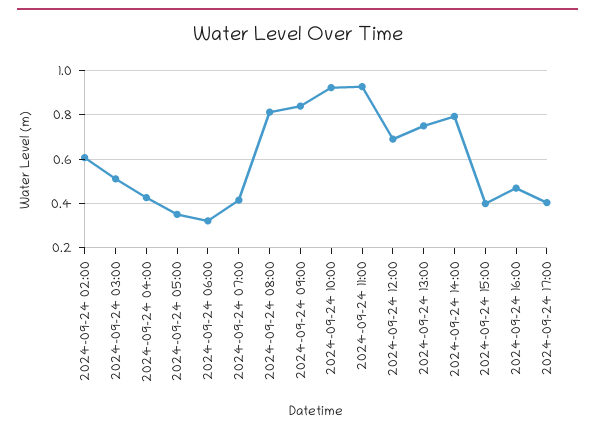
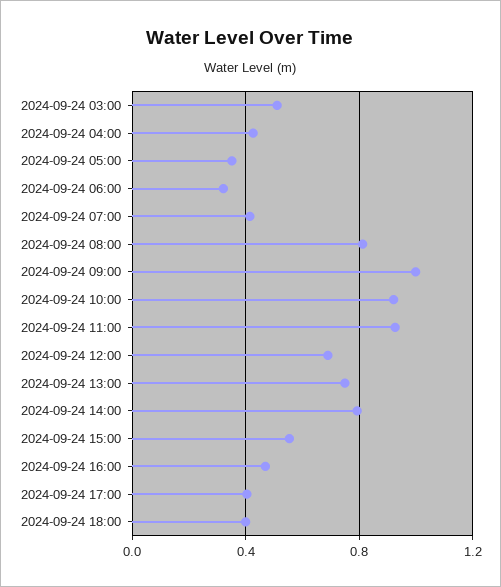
2024-09-24 02:00: 0.6 -> none
2024-09-24 09:00: 0.85 -> 1
2024-09-24 15:00: 0.4 -> 0.55
2024-09-24 18:00: none -> 0.4

